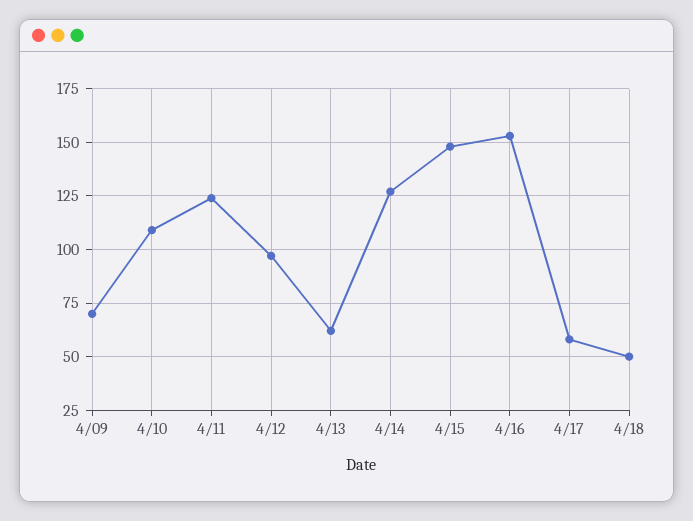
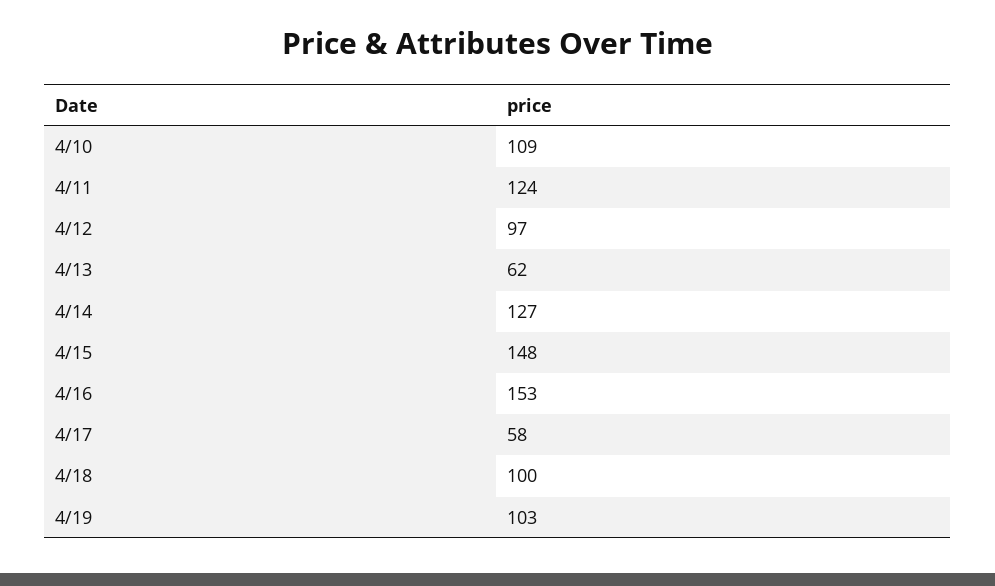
4/09: 70 -> none
4/18: 50 -> 100
4/19: none -> 103

